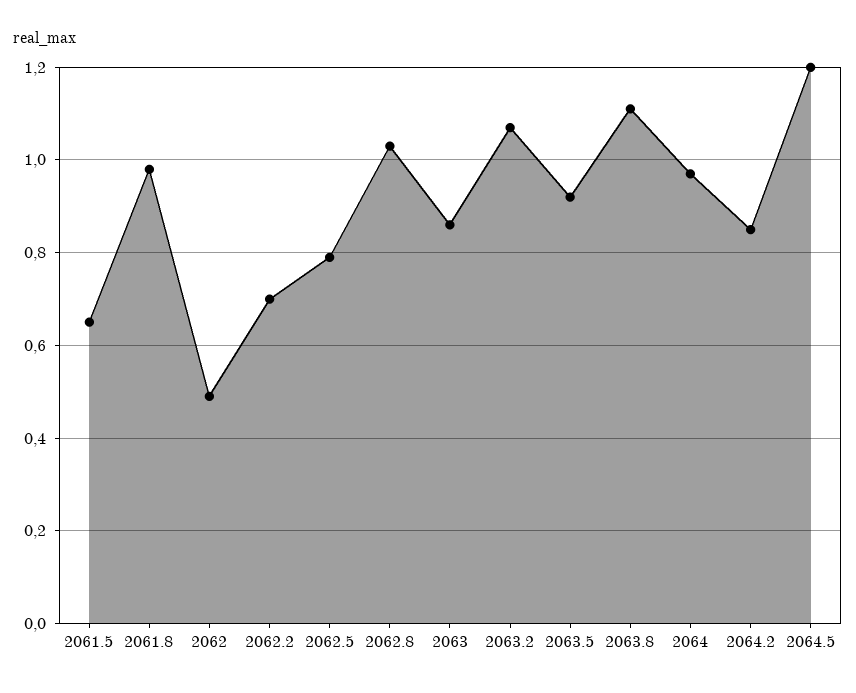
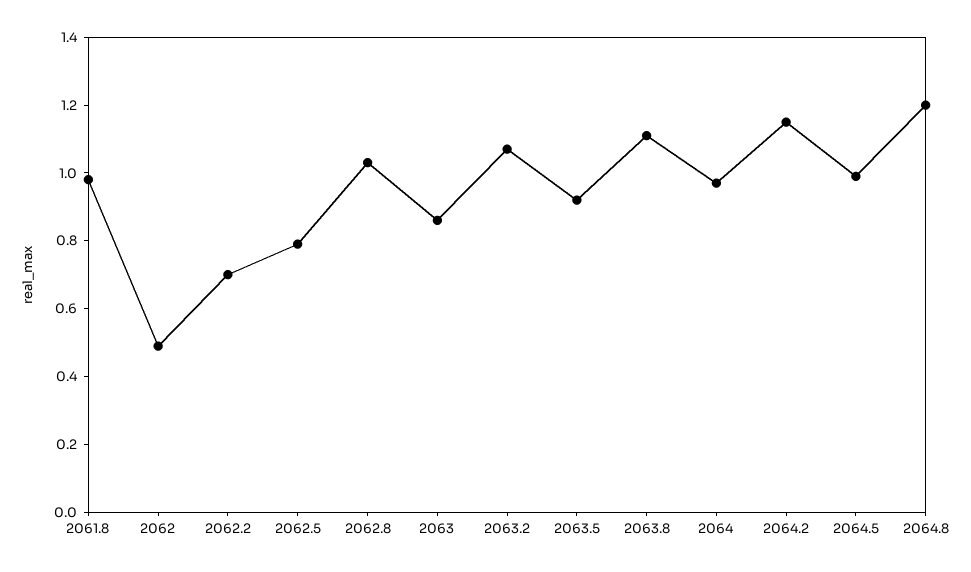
2061.5: 0.65 -> none
2064.2: 0.85 -> 1.15
2064.5: 1.2 -> 1
2064.8: none -> 1.2

